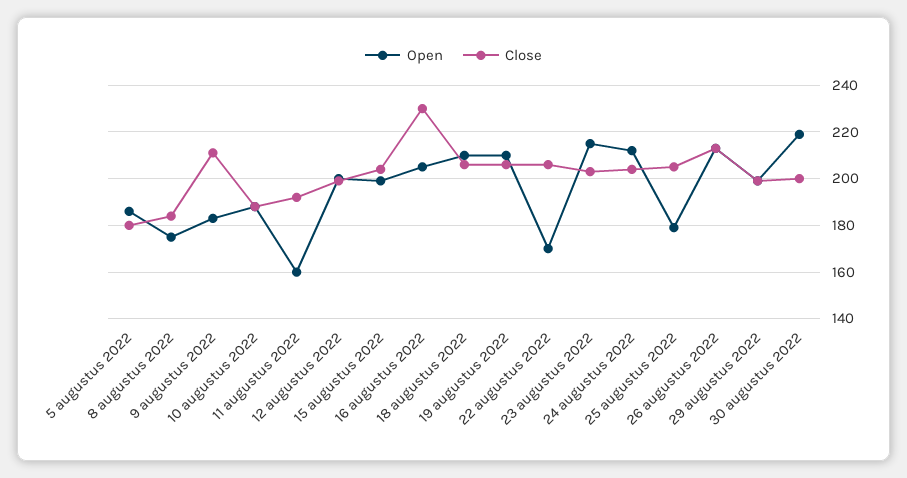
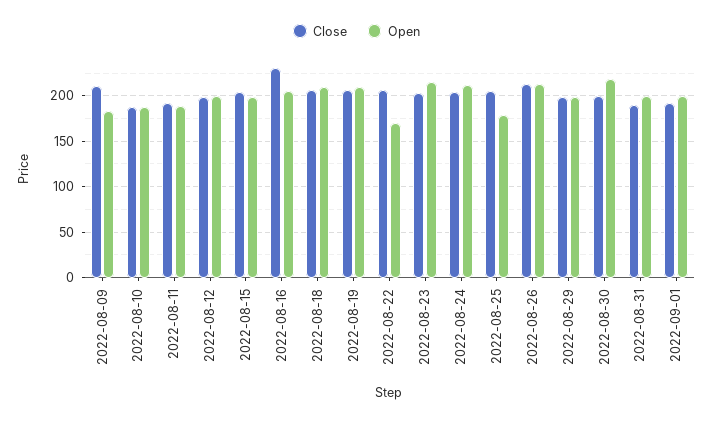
Open, 5 augustus 2022: 185 -> none
Close, 5 augustus 2022: 180 -> none
Open, 8 augustus 2022: 175 -> none
Close, 8 augustus 2022: 185 -> none
Open, 11 augustus 2022: 160 -> 190
Close, 2022-08-31: none -> 190
Open, 2022-08-31: none -> 200
Close, 2022-09-01: none -> 190
Open, 2022-09-01: none -> 200

